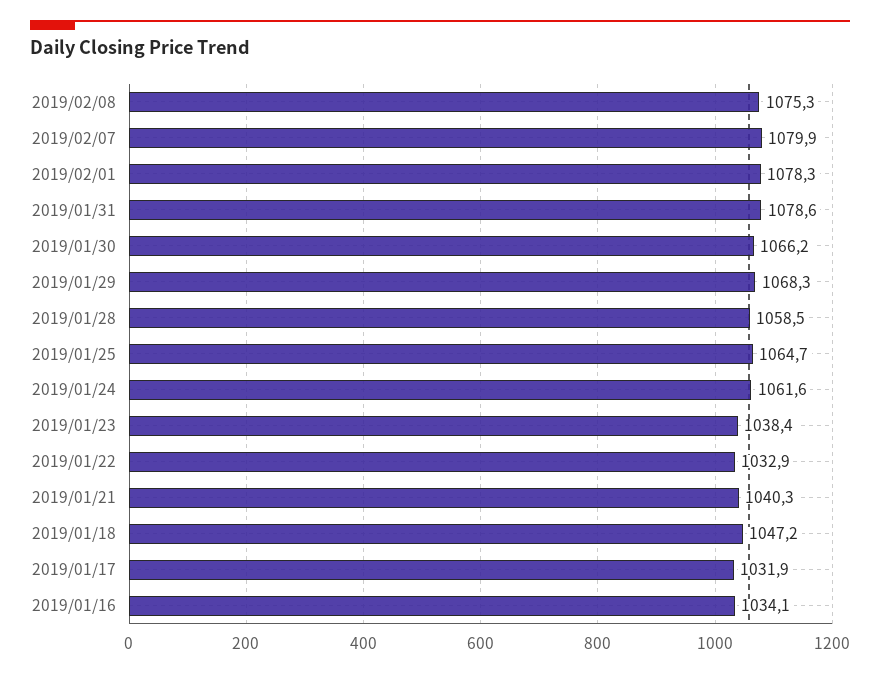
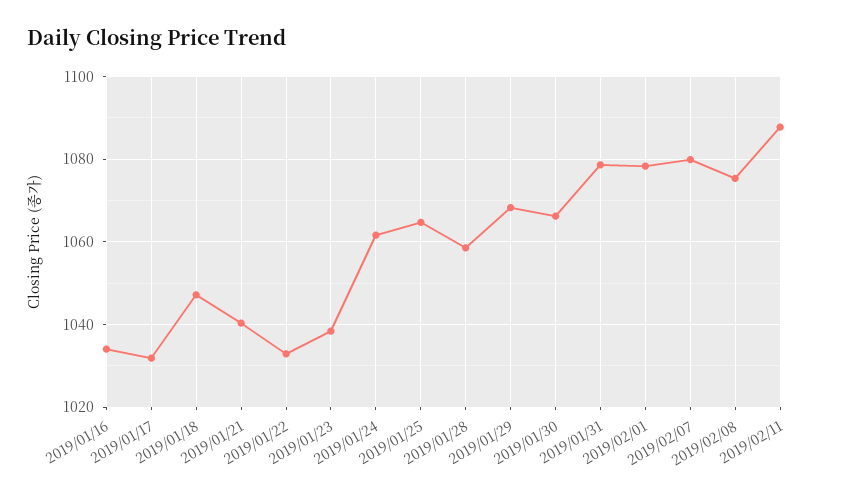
2019/02/11: none -> 1088

